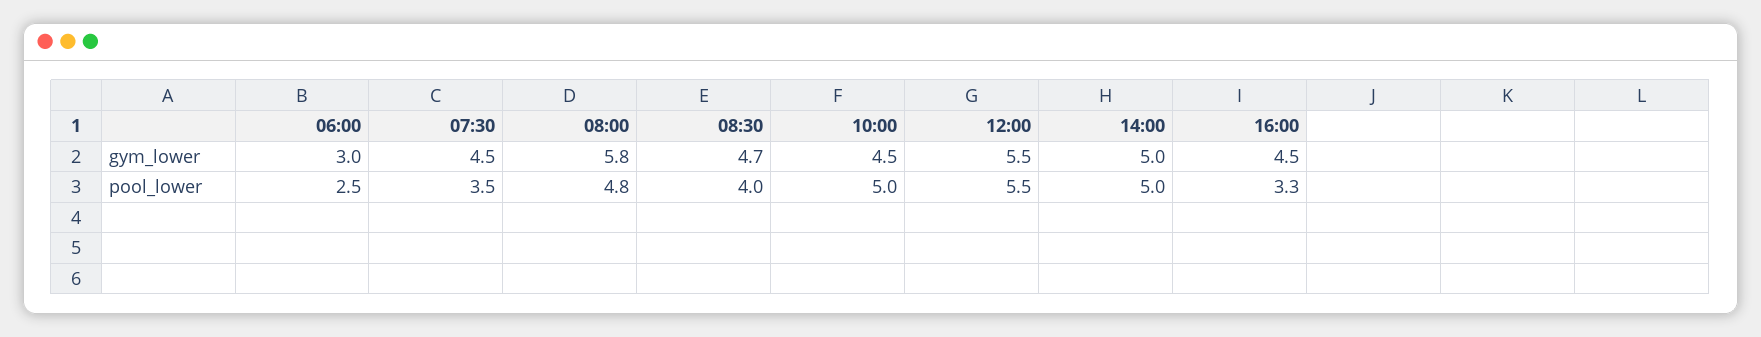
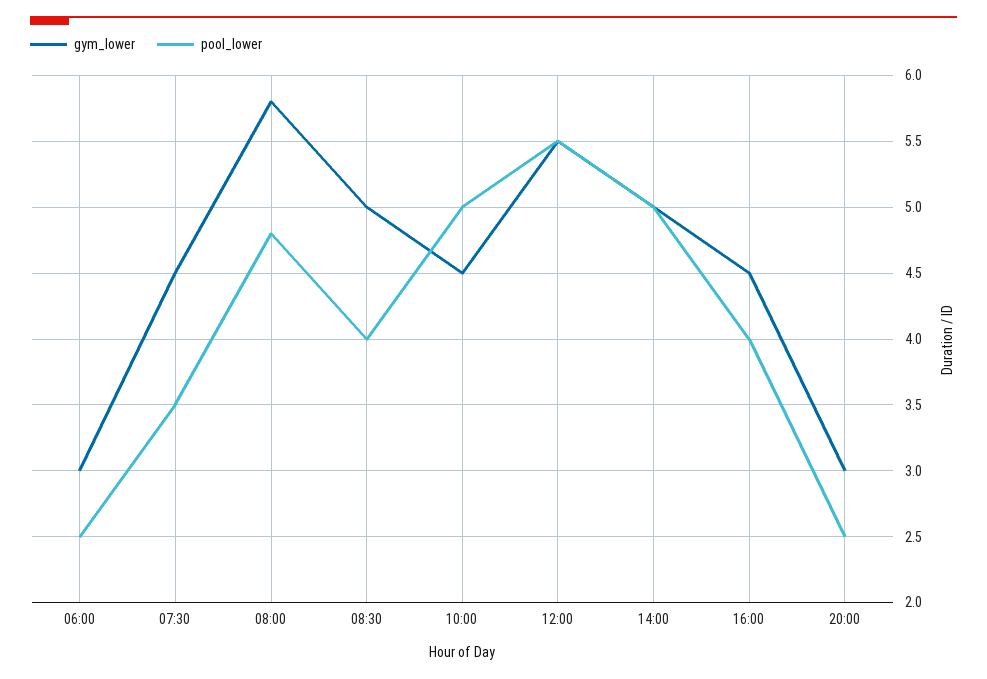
gym_lower, 08:30: 4.7 -> 5
pool_lower, 16:00: 3.3 -> 4
gym_lower, 20:00: none -> 3
pool_lower, 20:00: none -> 2.5

